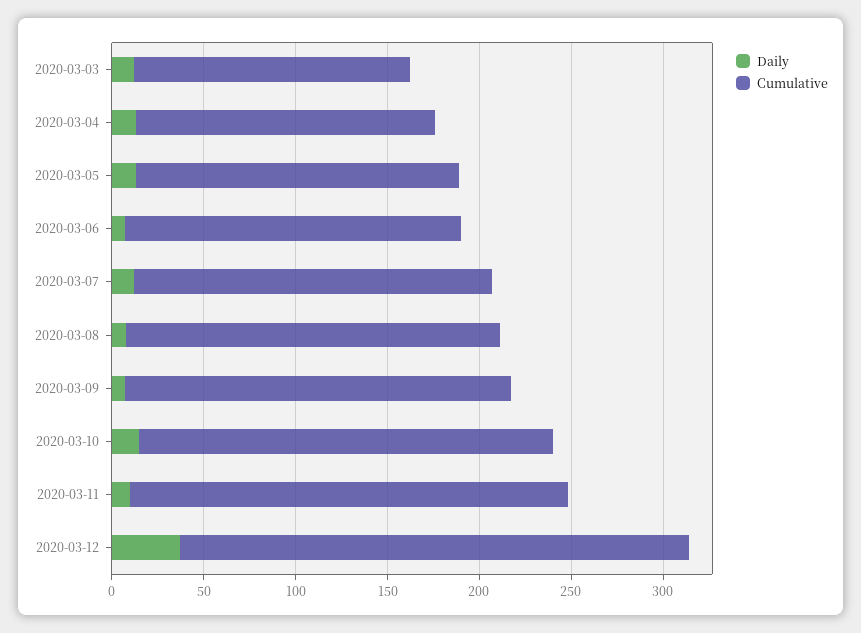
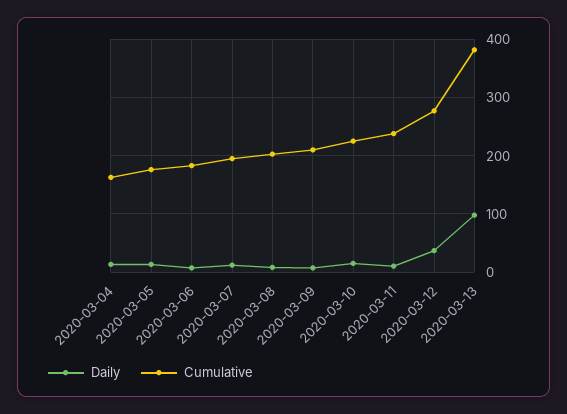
Daily, 2020-03-03: 10 -> none
Cumulative, 2020-03-03: 150 -> none
Daily, 2020-03-13: none -> 100
Cumulative, 2020-03-13: none -> 380

